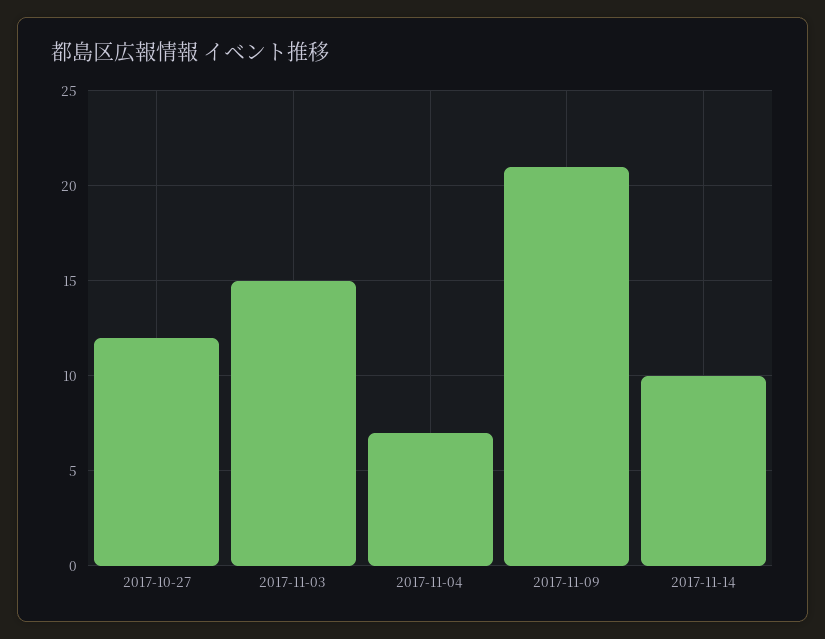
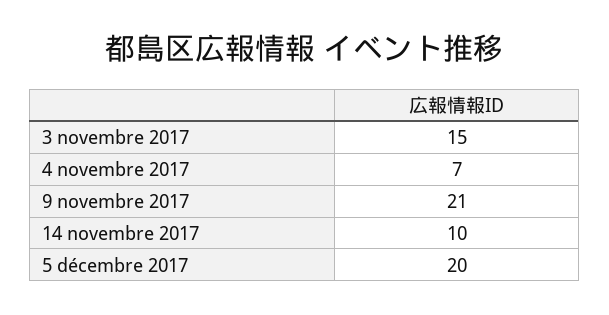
2017-10-27: 12 -> none
5 décembre 2017: none -> 20

